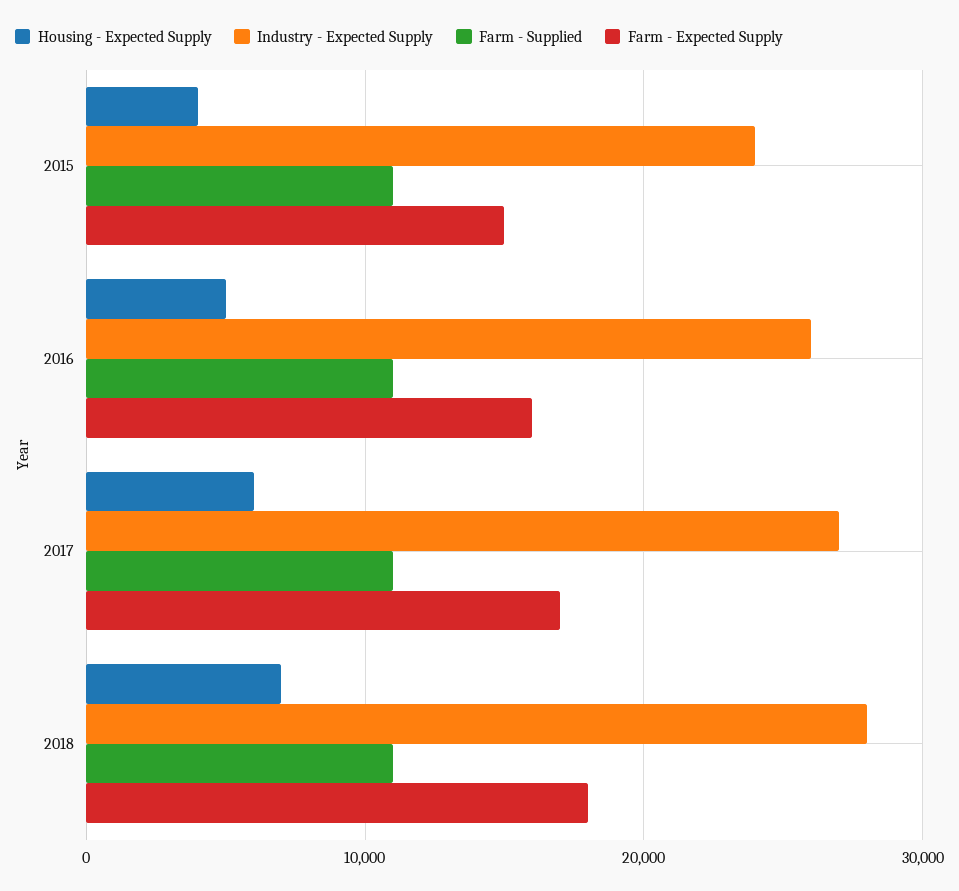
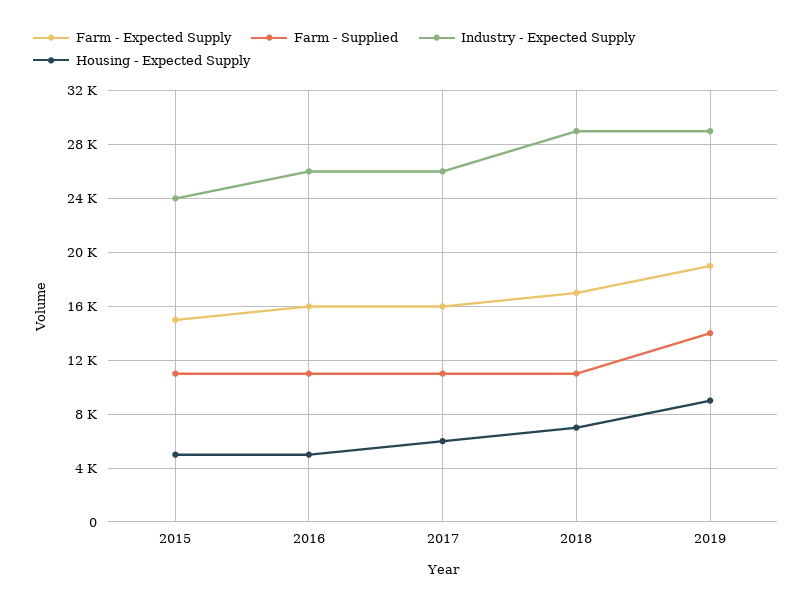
Housing - Expected Supply, 2015: 4000 -> 5000
Industry - Expected Supply, 2017: 27000 -> 26000
Farm - Expected Supply, 2017: 17000 -> 16000
Industry - Expected Supply, 2018: 28000 -> 29000
Farm - Expected Supply, 2018: 18000 -> 17000
Farm - Expected Supply, 2019: none -> 19000
Farm - Supplied, 2019: none -> 14000
Industry - Expected Supply, 2019: none -> 29000
Housing - Expected Supply, 2019: none -> 9000

